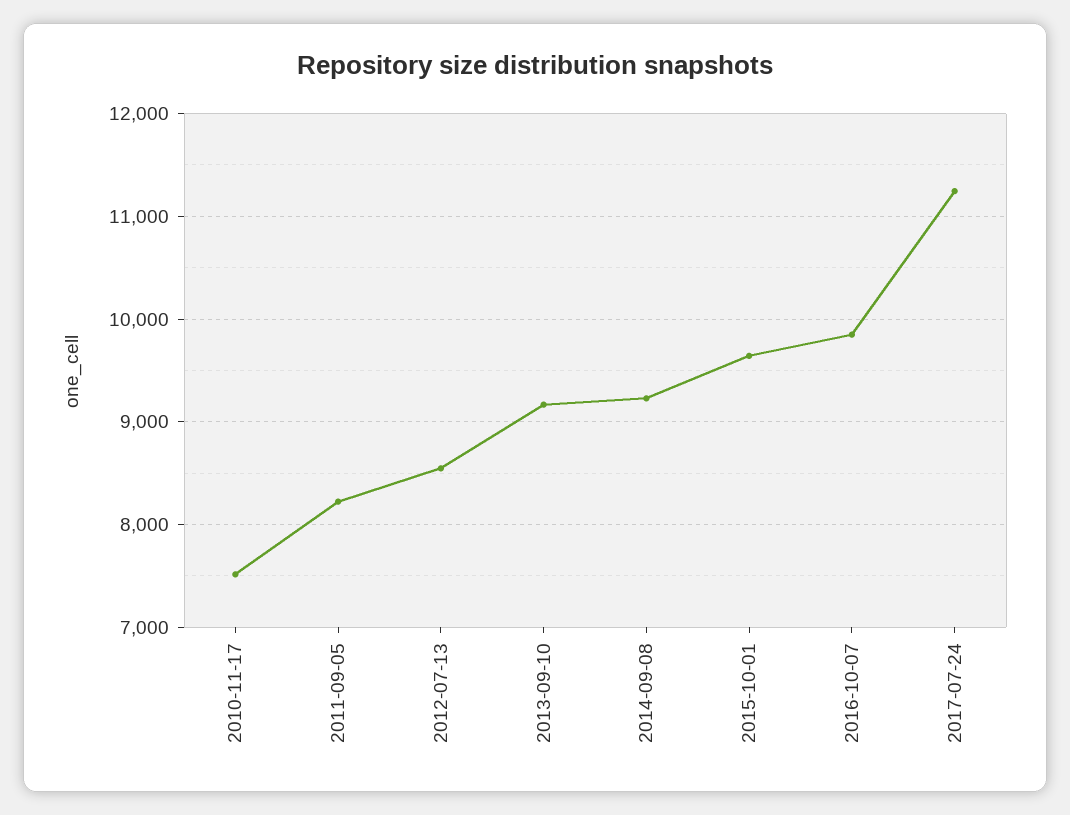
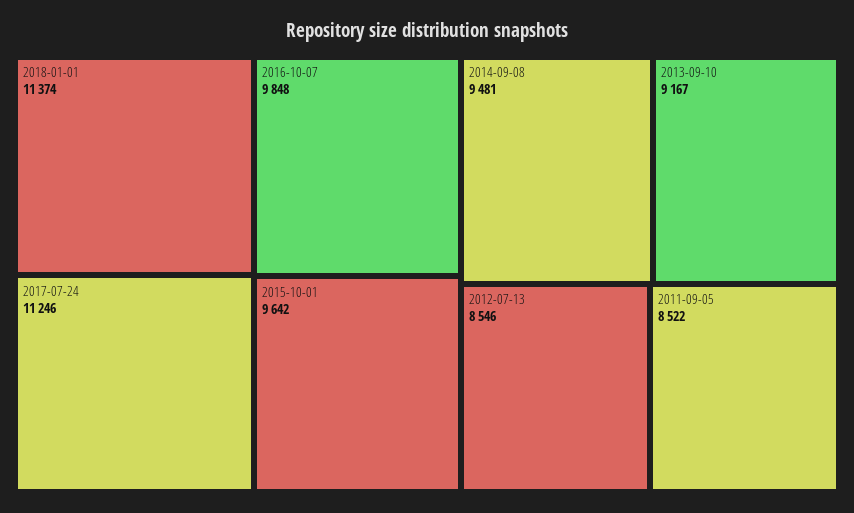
2010-11-17: 7500 -> none
2011-09-05: 8200 -> 8522
2014-09-08: 9200 -> 9481
2018-01-01: none -> 11374

